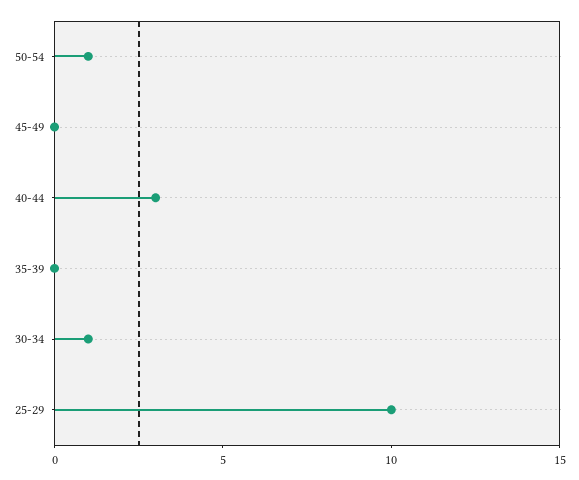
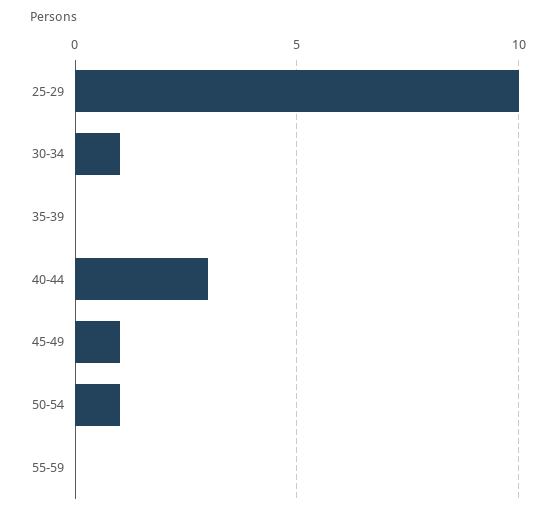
45-49: 0 -> 1
55-59: none -> 0

